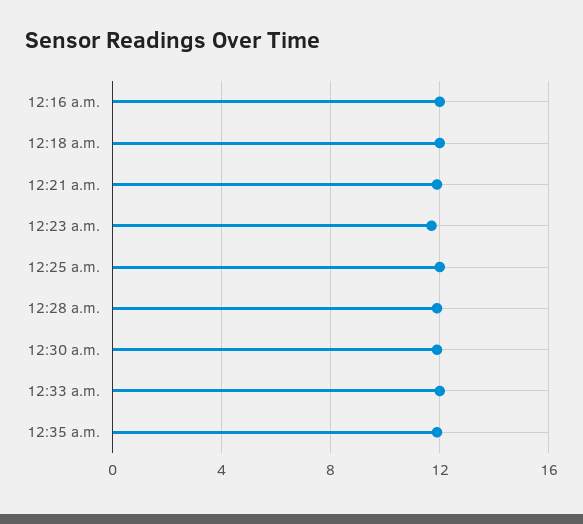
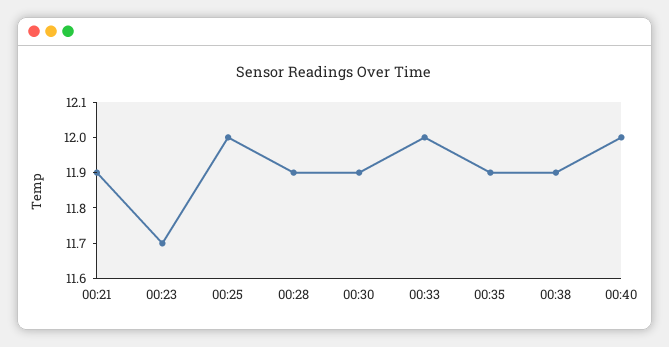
12:16 a.m.: 12 -> none
12:18 a.m.: 12 -> none
00:38: none -> 11.9
00:40: none -> 12

